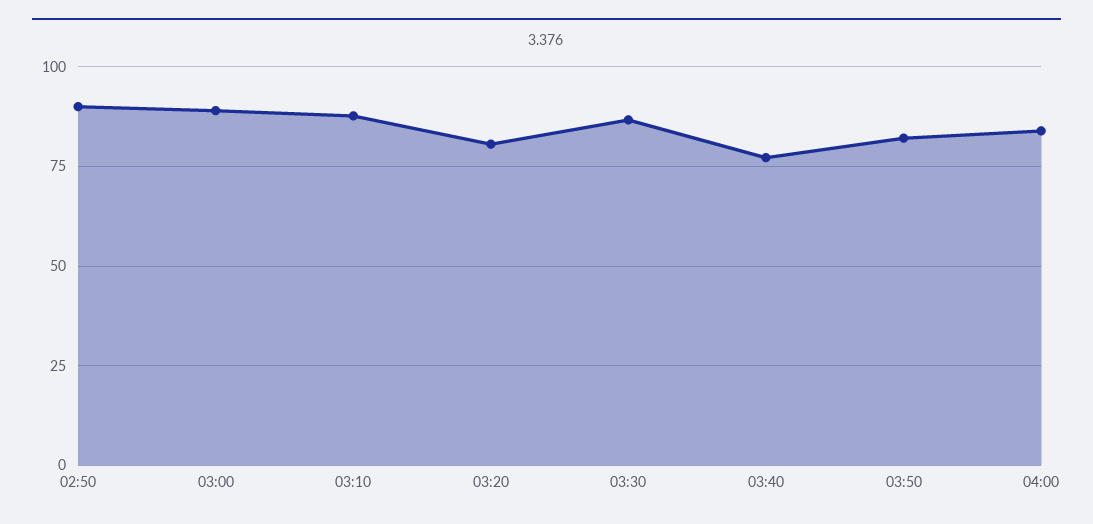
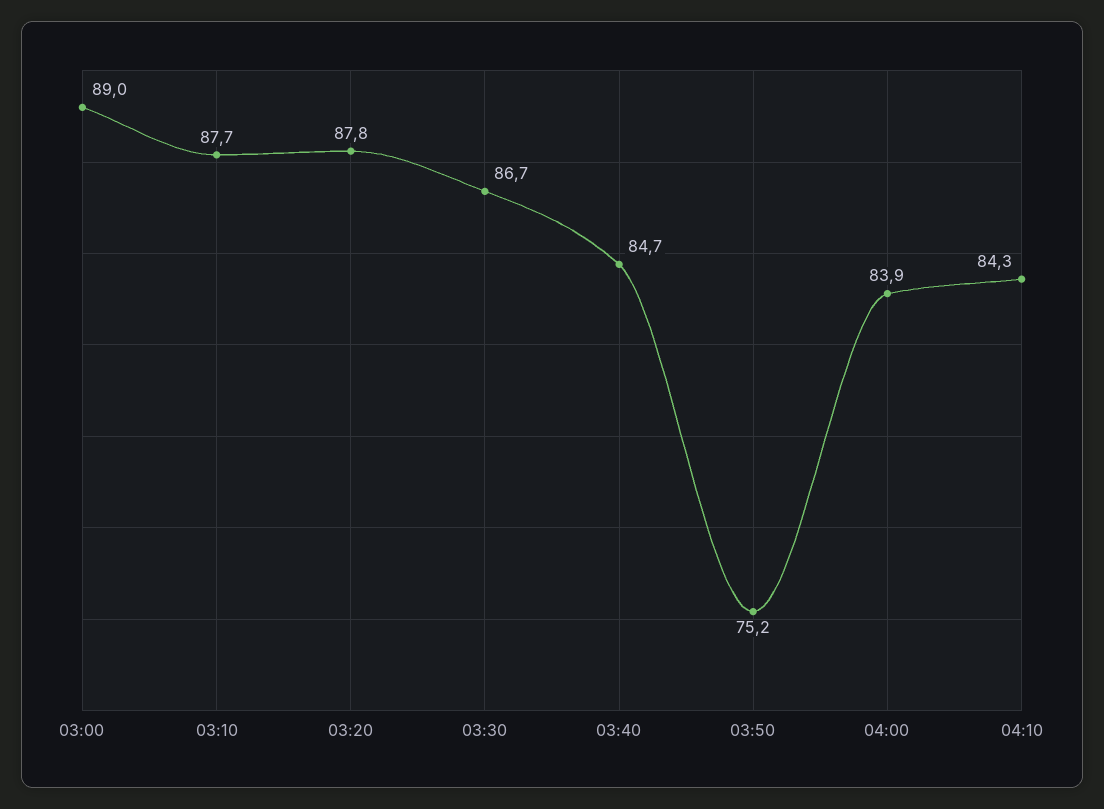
02:50: 90 -> none
03:20: 80 -> 87.8
03:40: 77.5 -> 84.7
03:50: 82.5 -> 75.2
04:10: none -> 84.3

